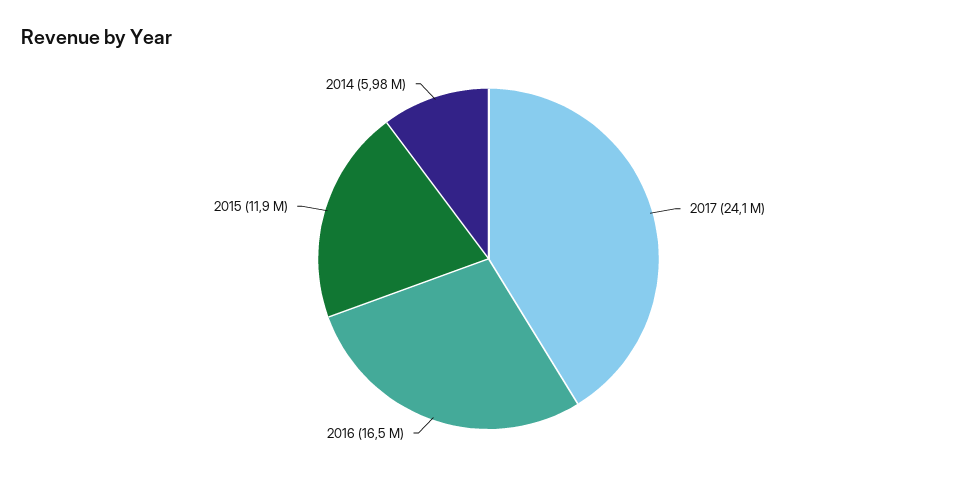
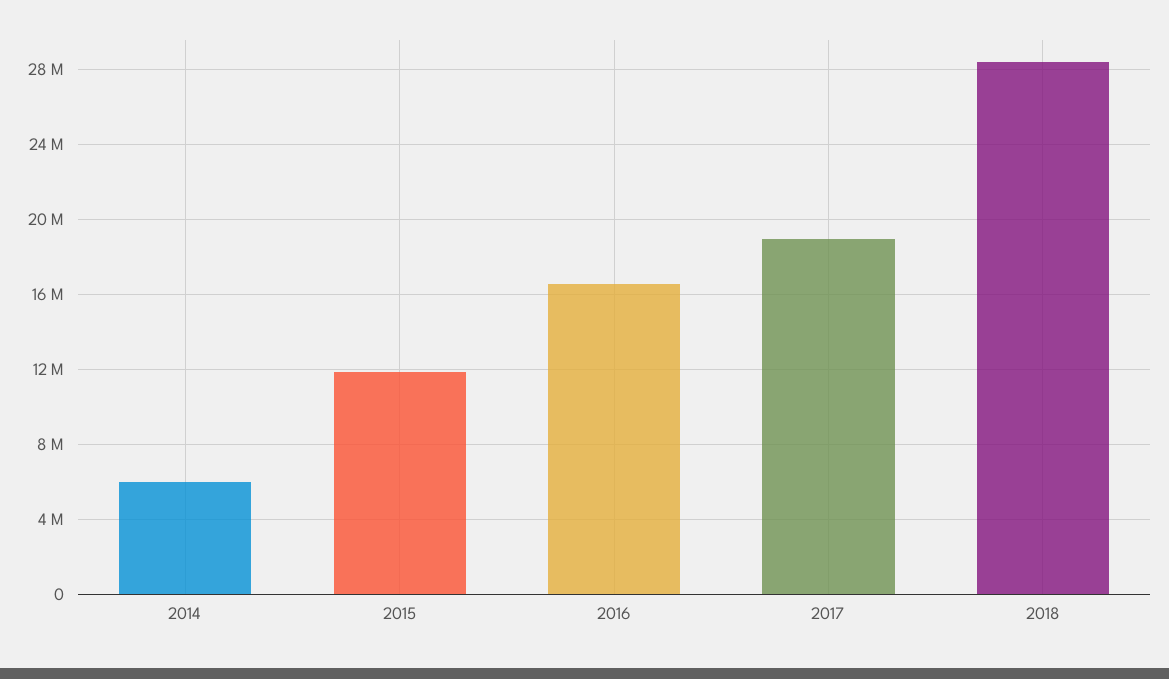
2017: 24100000 -> 19000000
2018: none -> 28500000

